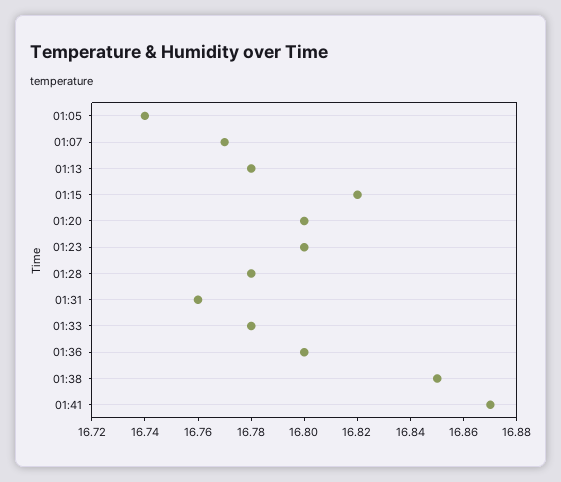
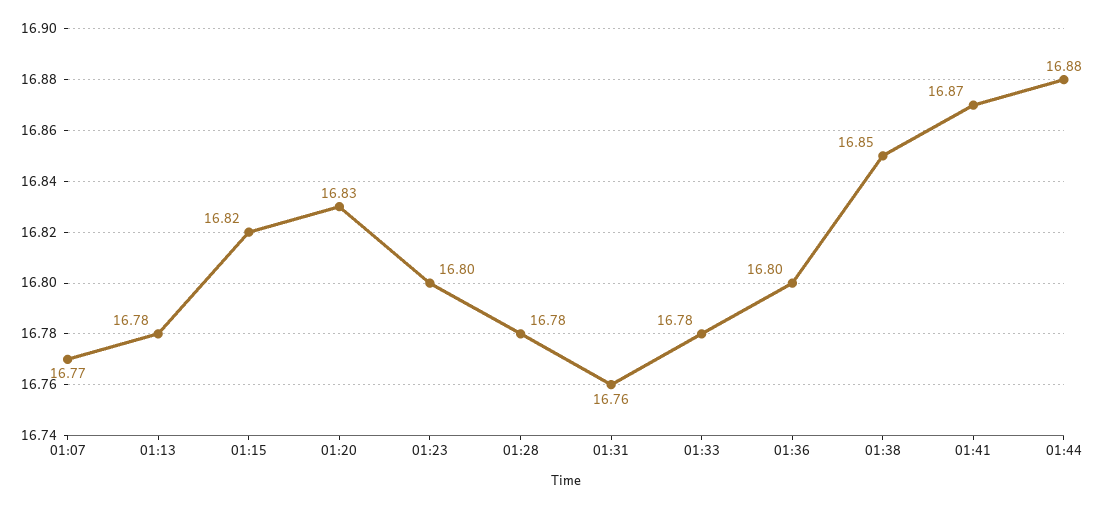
01:05: 16.74 -> none
01:20: 16.8 -> 16.83
01:44: none -> 16.88

